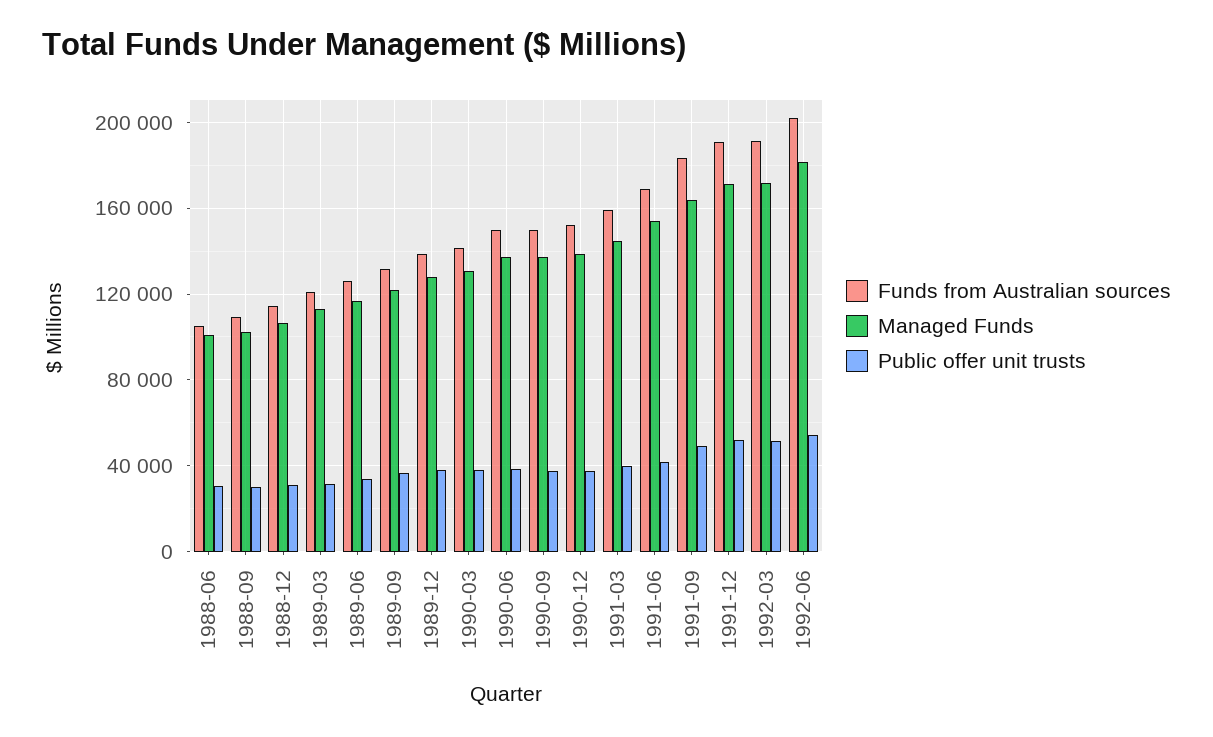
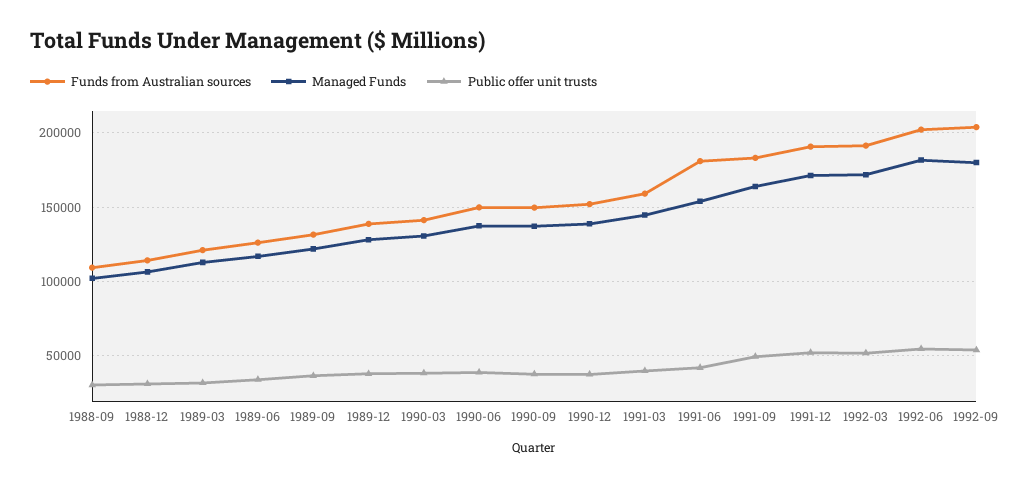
Funds from Australian sources, 1988-06: 105000 -> none
Managed Funds, 1988-06: 100000 -> none
Public offer unit trusts, 1988-06: 30000 -> none
Funds from Australian sources, 1991-06: 170000 -> 180000
Funds from Australian sources, 1992-09: none -> 205000
Managed Funds, 1992-09: none -> 180000
Public offer unit trusts, 1992-09: none -> 55000

